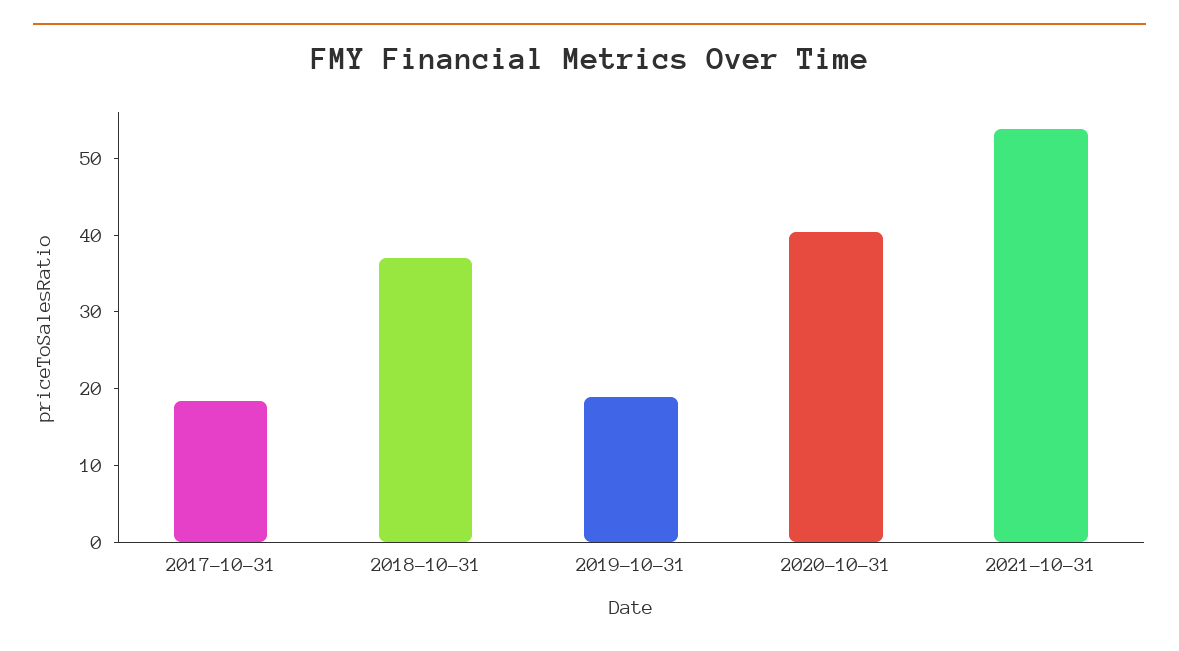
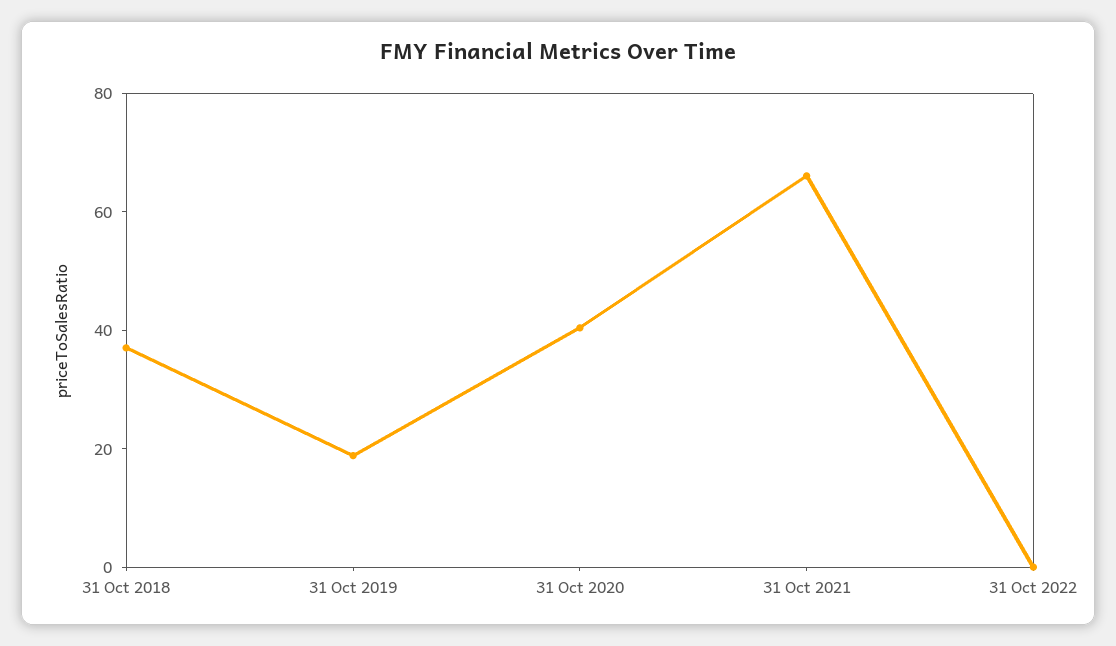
2017-10-31: 18 -> none
2021-10-31: 54 -> 65
31 Oct 2022: none -> 0

